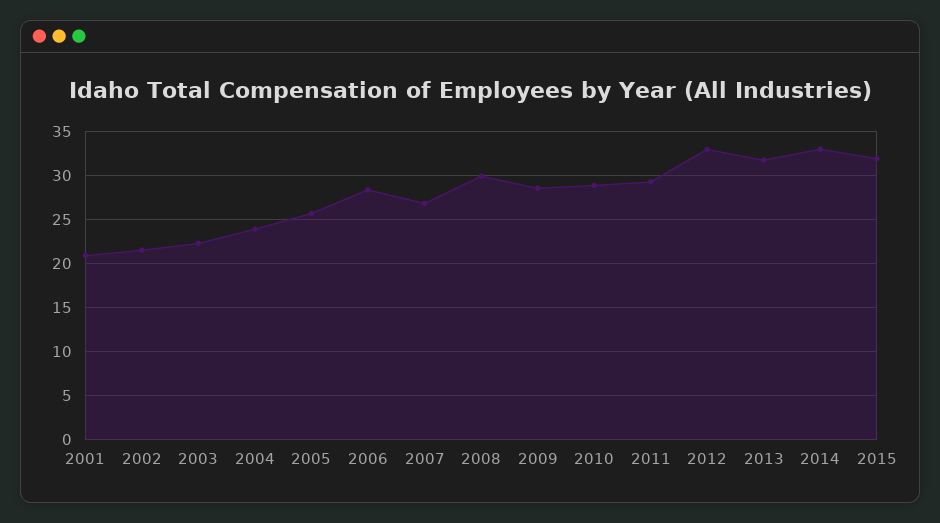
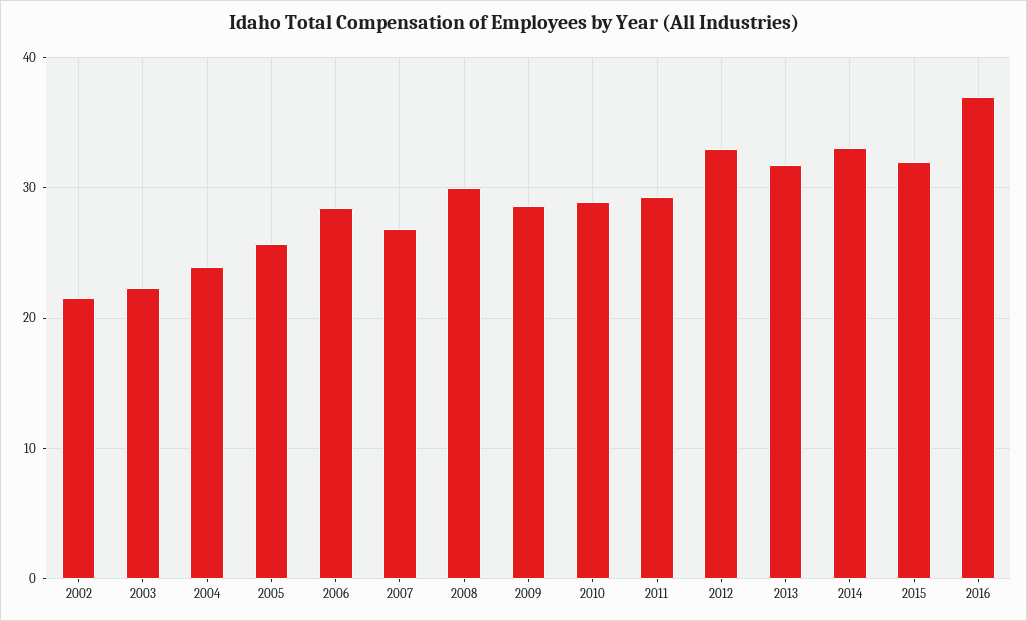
2001: 21 -> none
2016: none -> 37

